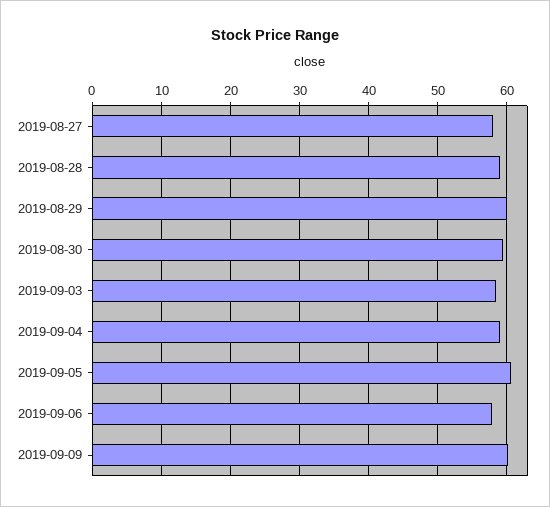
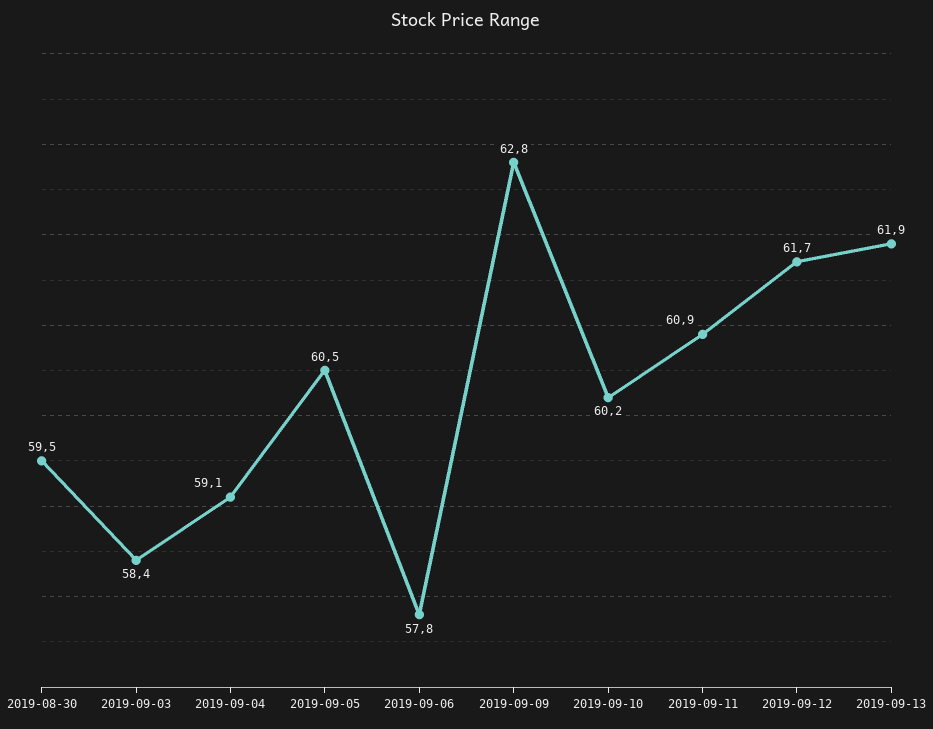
2019-08-27: 58 -> none
2019-08-28: 59 -> none
2019-08-29: 60 -> none
2019-09-09: 60 -> 62.8
2019-09-10: none -> 60.2
2019-09-11: none -> 60.9
2019-09-12: none -> 61.7
2019-09-13: none -> 61.9

